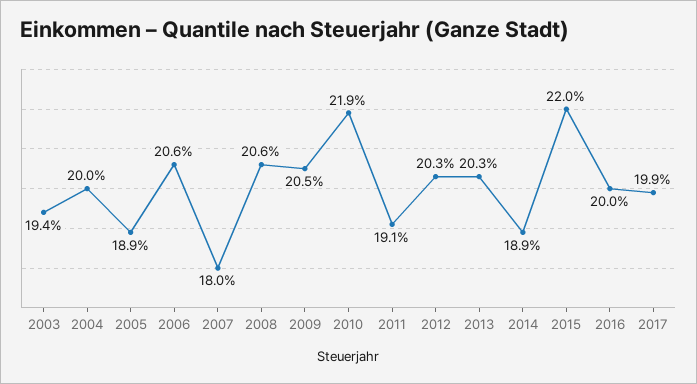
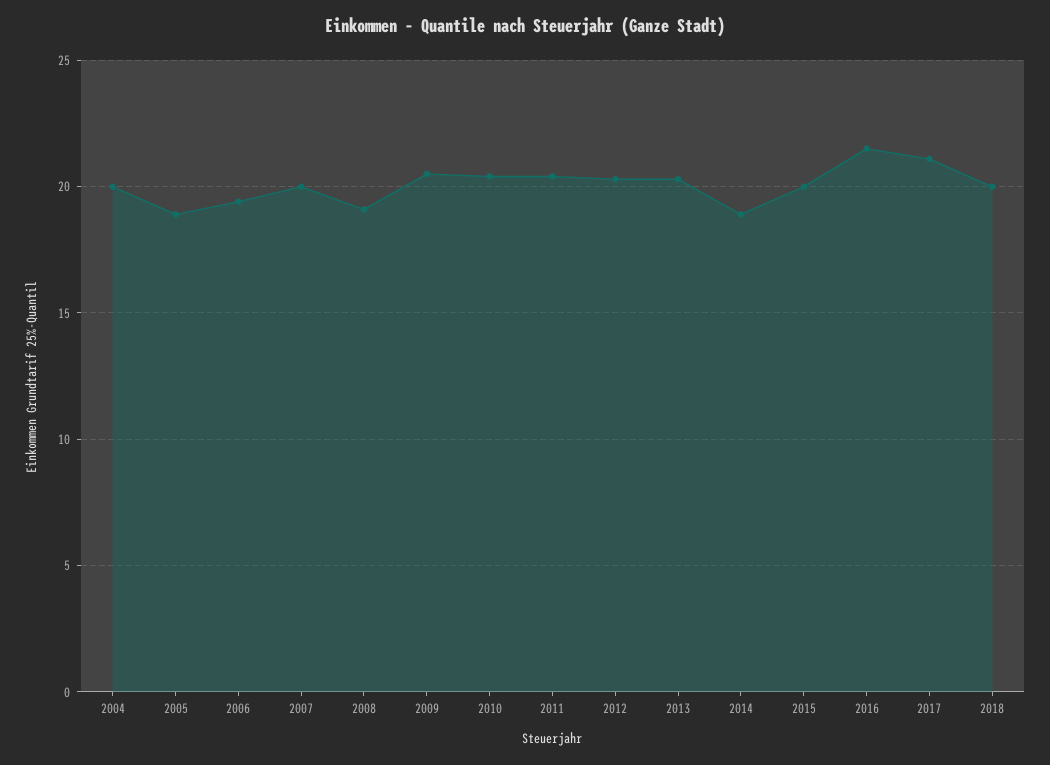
2003: 19.4 -> none
2006: 20.6 -> 19.5
2007: 18 -> 20
2008: 20.6 -> 19
2010: 21.9 -> 20.5
2011: 19.1 -> 20.5
2015: 22 -> 20
2016: 20 -> 21.5
2017: 19.9 -> 21
2018: none -> 20

